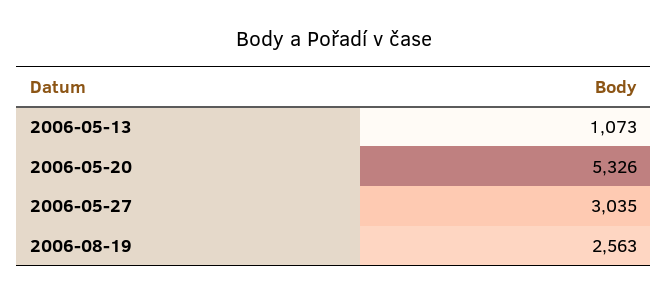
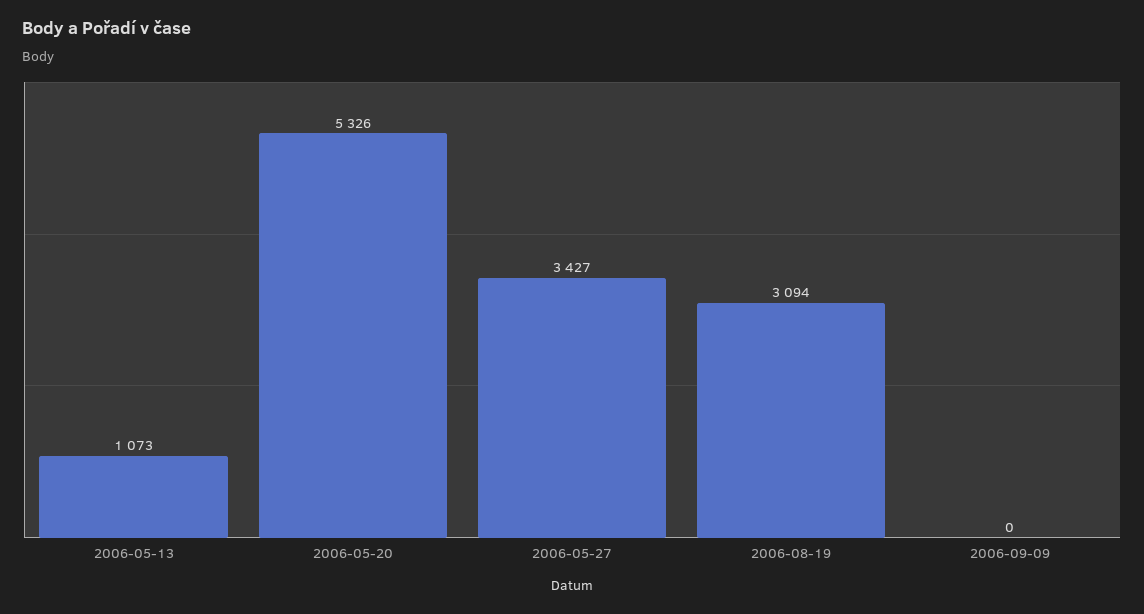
2006-05-27: 3035 -> 3427
2006-08-19: 2563 -> 3094
2006-09-09: none -> 0

